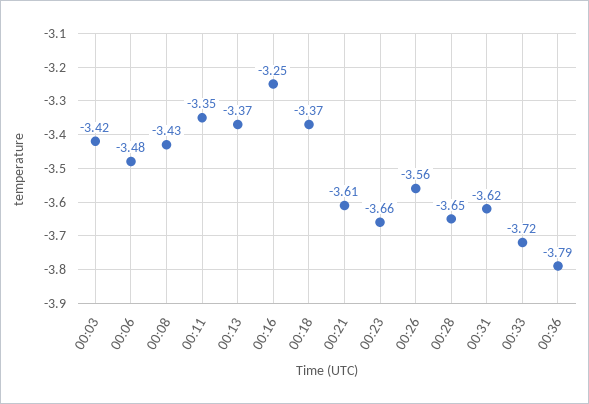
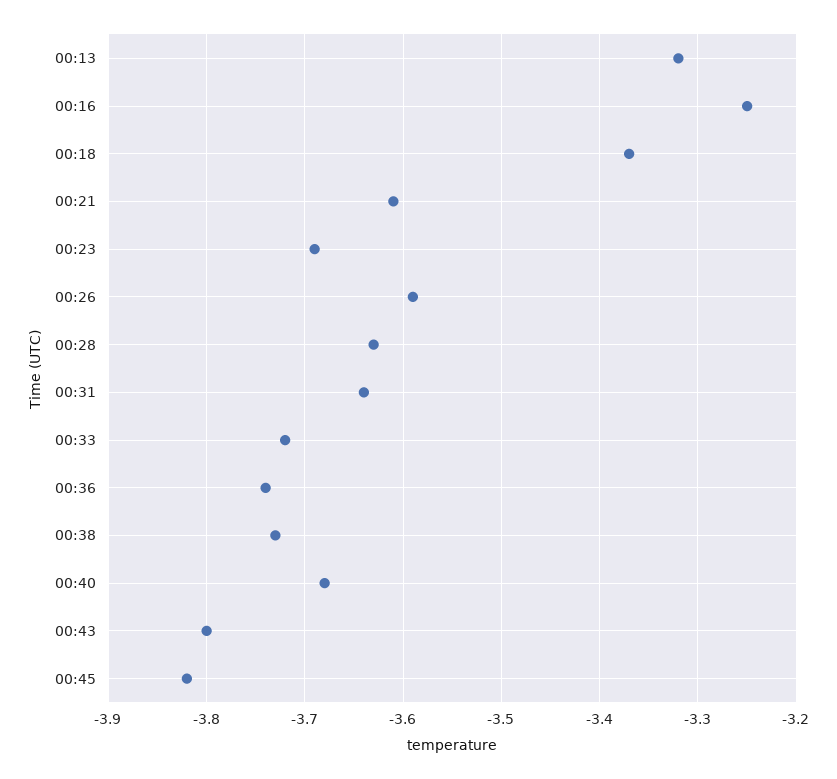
00:03: -3.42 -> none
00:06: -3.48 -> none
00:08: -3.43 -> none
00:11: -3.35 -> none
00:13: -3.37 -> -3.32
00:23: -3.66 -> -3.69
00:26: -3.56 -> -3.59
00:28: -3.65 -> -3.63
00:31: -3.62 -> -3.64
00:36: -3.79 -> -3.74
00:38: none -> -3.73
00:40: none -> -3.68
00:43: none -> -3.8
00:45: none -> -3.82

